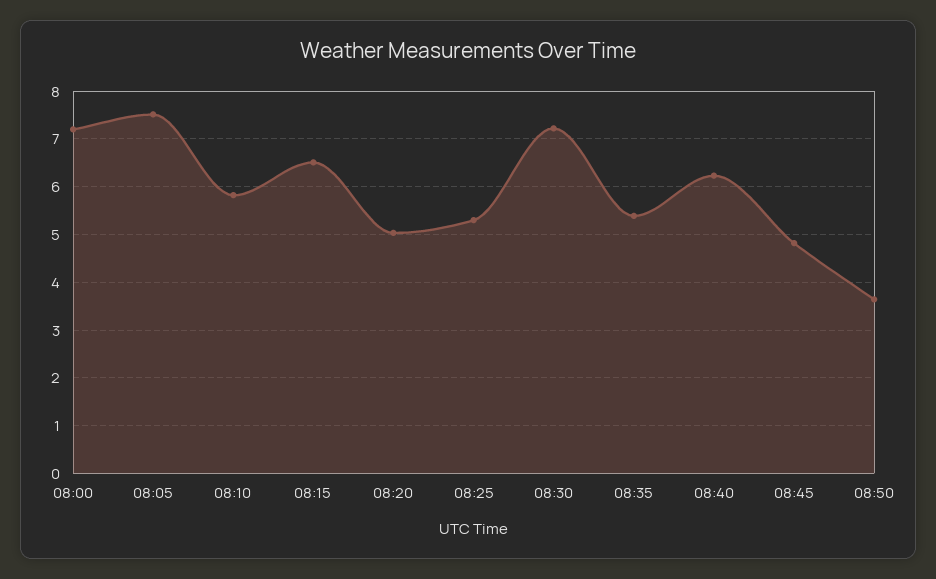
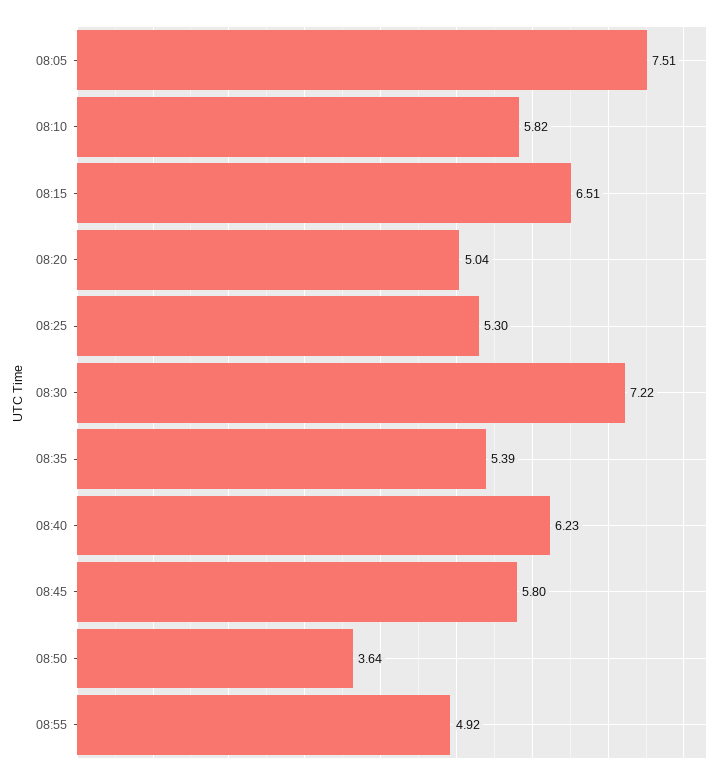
08:00: 7.2 -> none
08:45: 4.8 -> 5.8
08:55: none -> 4.92

